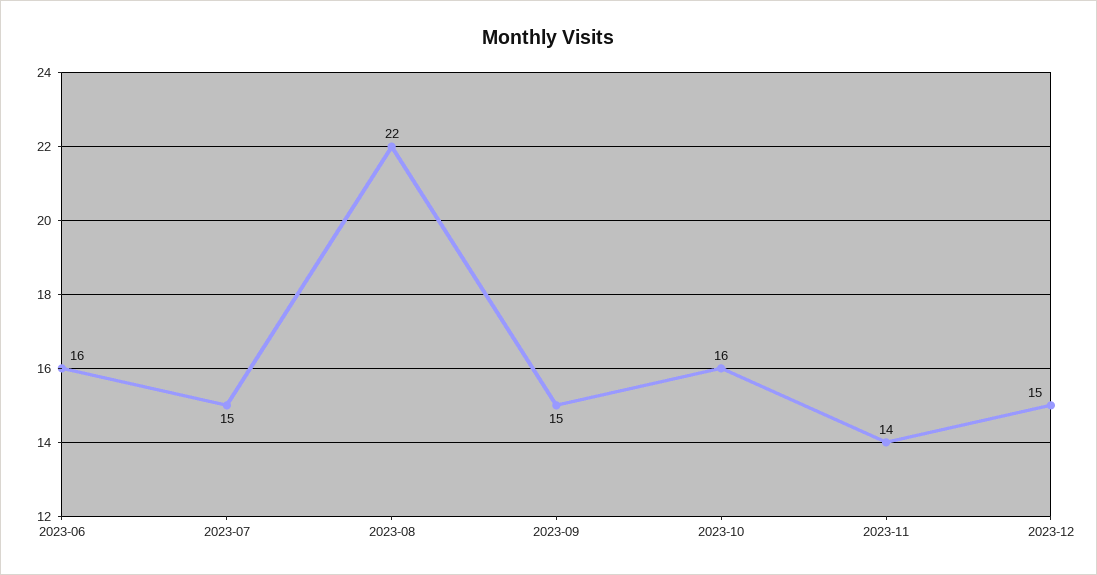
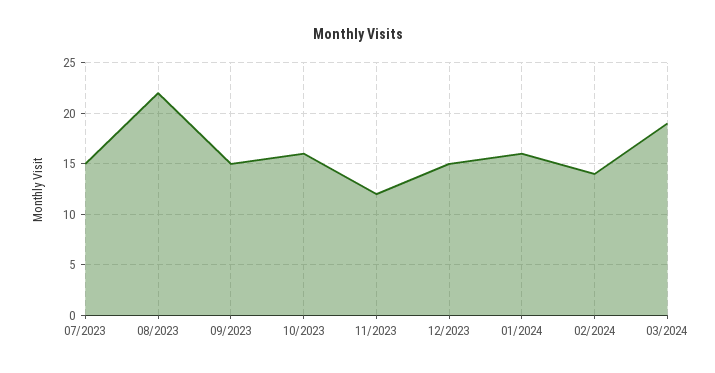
2023-06: 16 -> none
2023-11: 14 -> 12
01/2024: none -> 16
02/2024: none -> 14
03/2024: none -> 19

